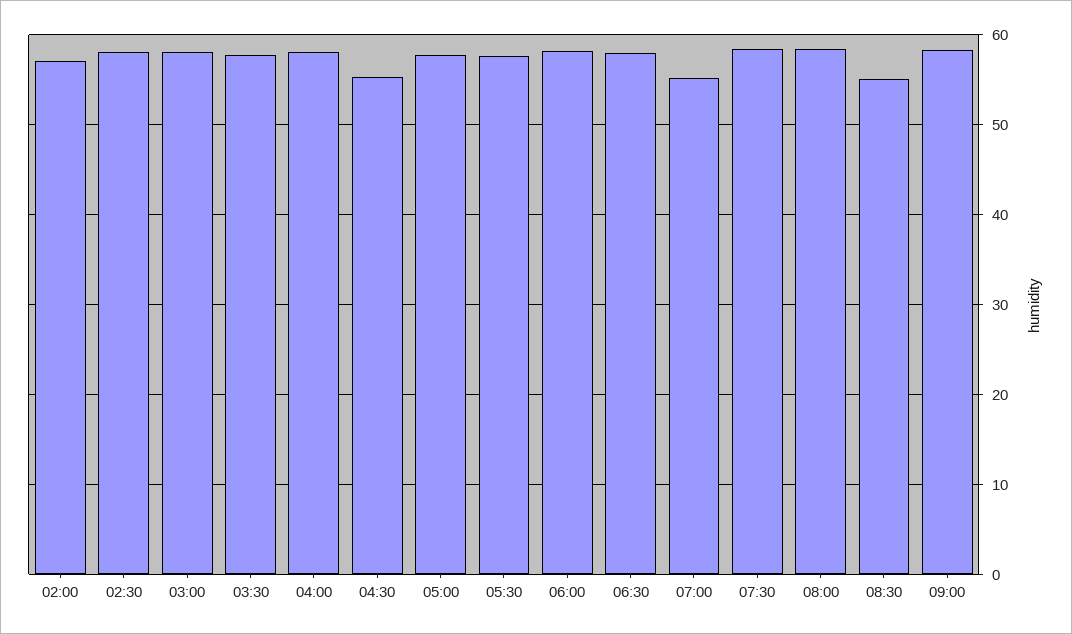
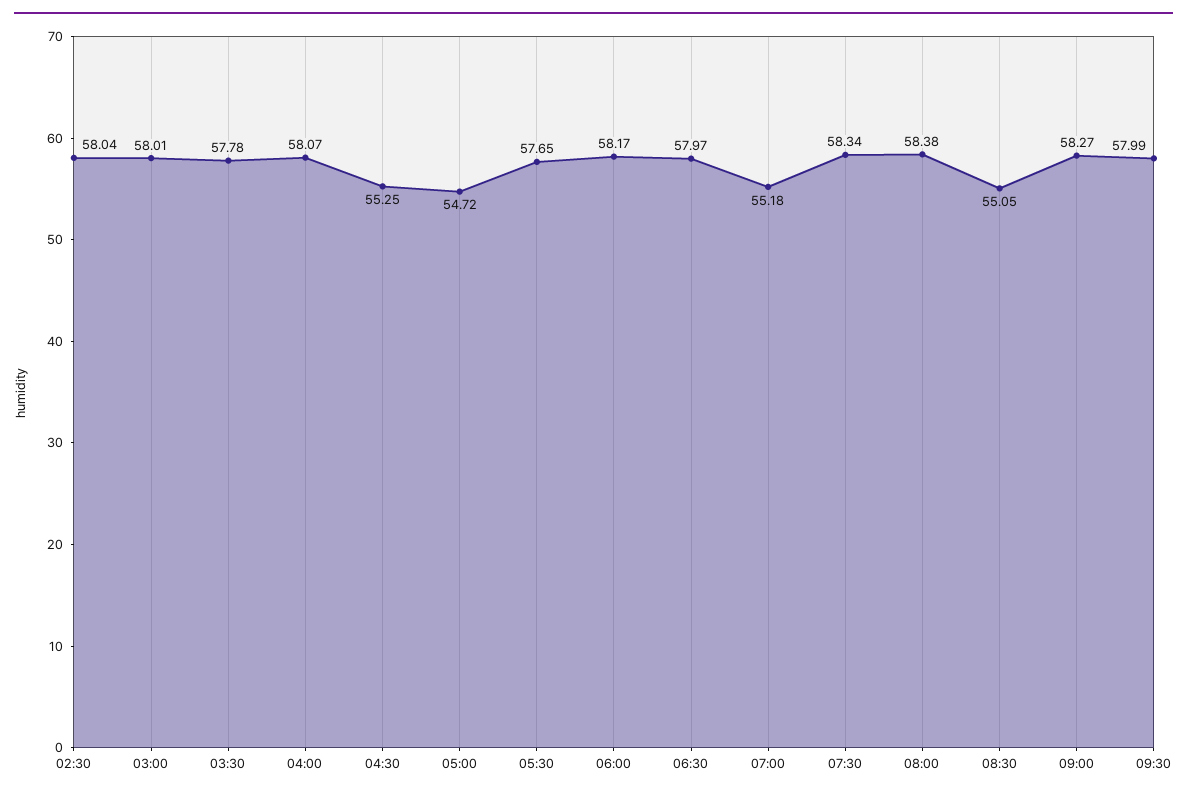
02:00: 57 -> none
05:00: 58 -> 54.72
09:30: none -> 57.99

